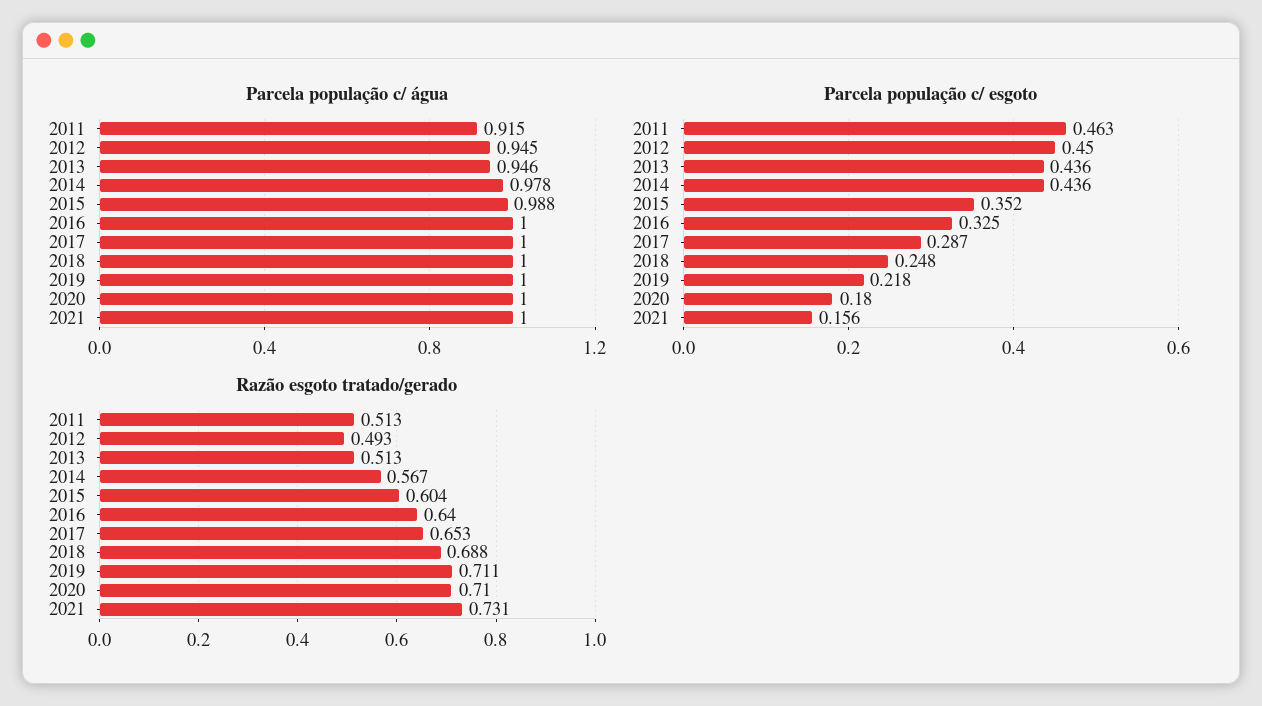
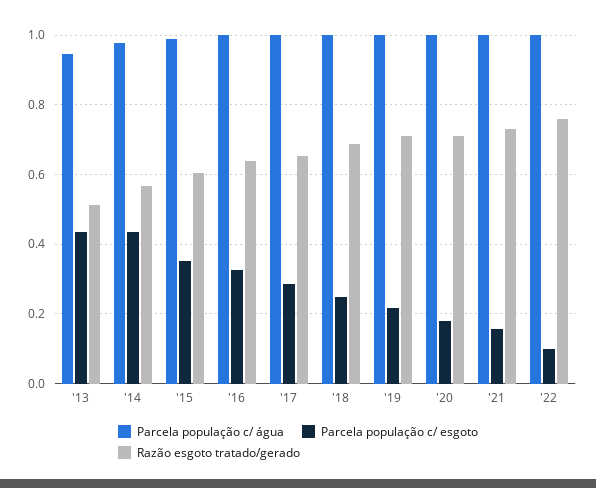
Parcela população c/ água, 2011: 0.915 -> none
Parcela população c/ água, 2012: 0.945 -> none
Parcela população c/ esgoto, 2011: 0.463 -> none
Parcela população c/ esgoto, 2012: 0.45 -> none
Razão esgoto tratado/gerado, 2011: 0.513 -> none
Razão esgoto tratado/gerado, 2012: 0.493 -> none
Parcela população c/ água, '22: none -> 1
Parcela população c/ esgoto, '22: none -> 0.1
Razão esgoto tratado/gerado, '22: none -> 0.76

